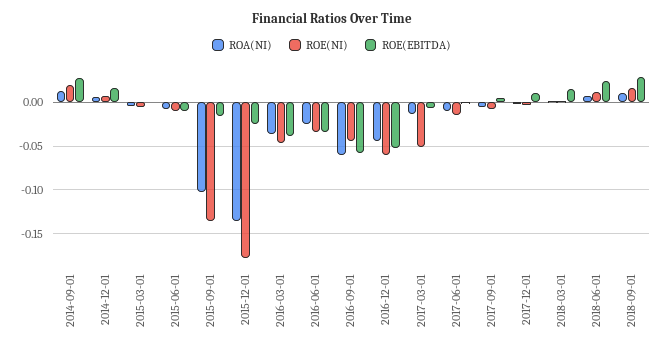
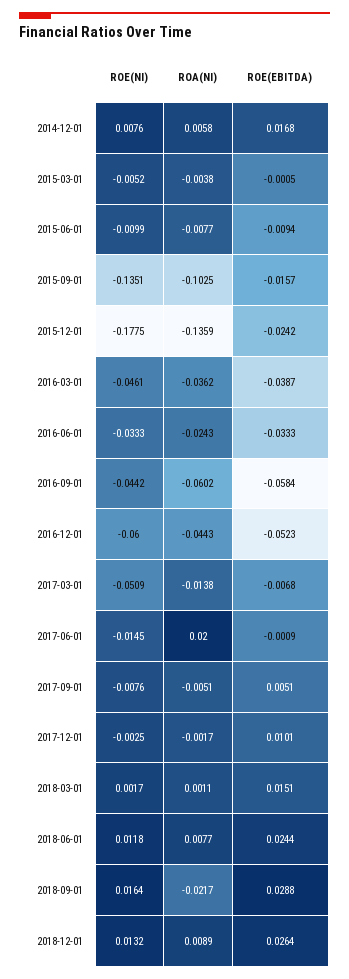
ROA(NI), 2014-09-01: 0.01 -> none
ROE(NI), 2014-09-01: 0.02 -> none
ROE(EBITDA), 2014-09-01: 0.03 -> none
ROA(NI), 2017-06-01: -0.01 -> 0.02
ROA(NI), 2018-09-01: 0.01 -> -0.0217
ROE(NI), 2018-12-01: none -> 0.0132
ROA(NI), 2018-12-01: none -> 0.0089
ROE(EBITDA), 2018-12-01: none -> 0.0264

